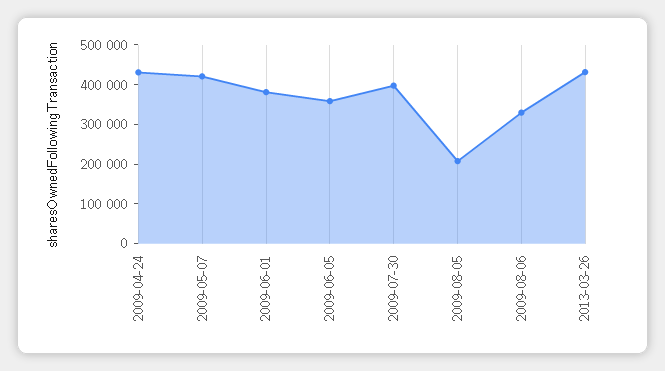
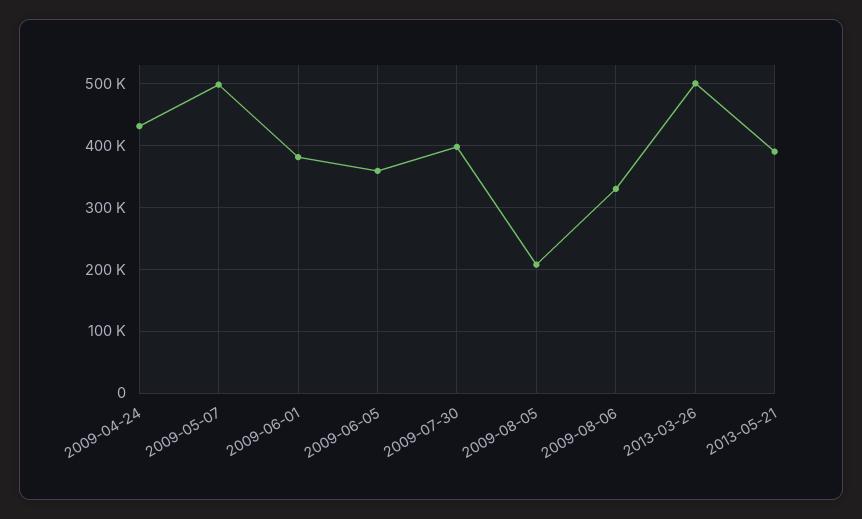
2009-05-07: 425000 -> 500000
2013-03-26: 425000 -> 500000
2013-05-21: none -> 390000

